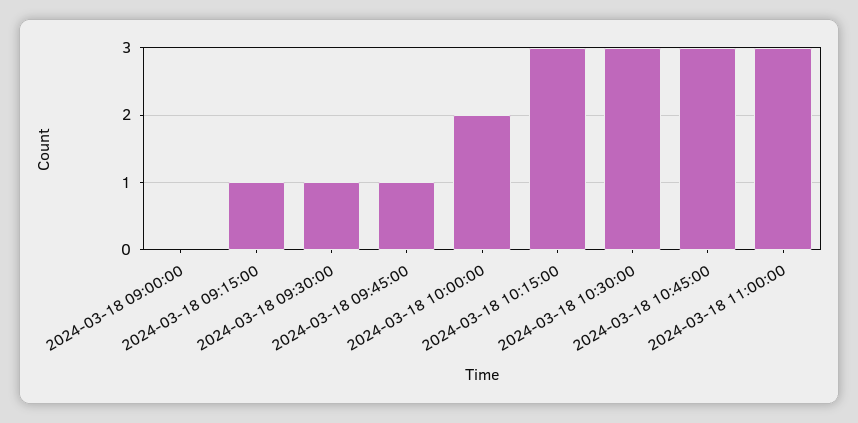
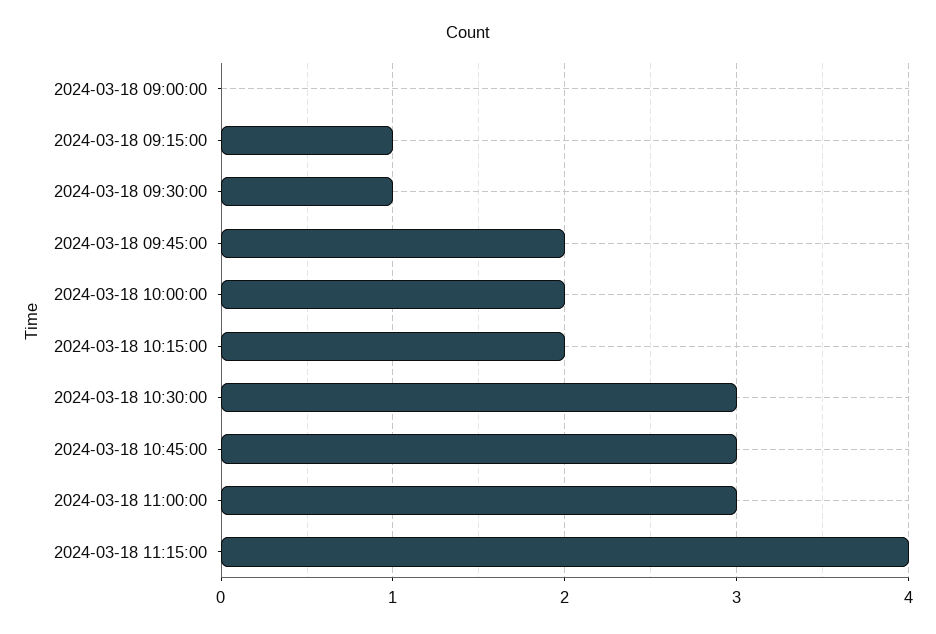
2024-03-18 09:45:00: 1 -> 2
2024-03-18 10:15:00: 3 -> 2
2024-03-18 11:15:00: none -> 4

